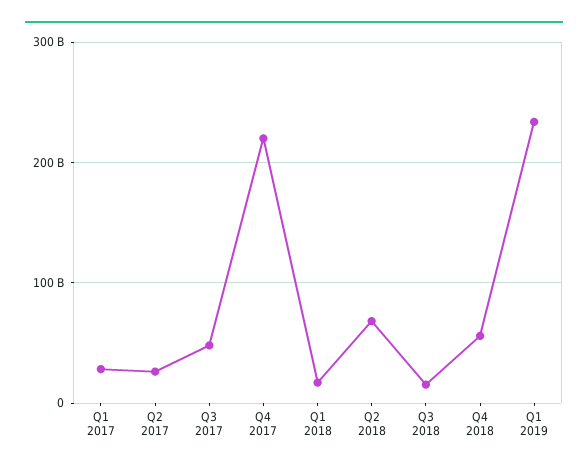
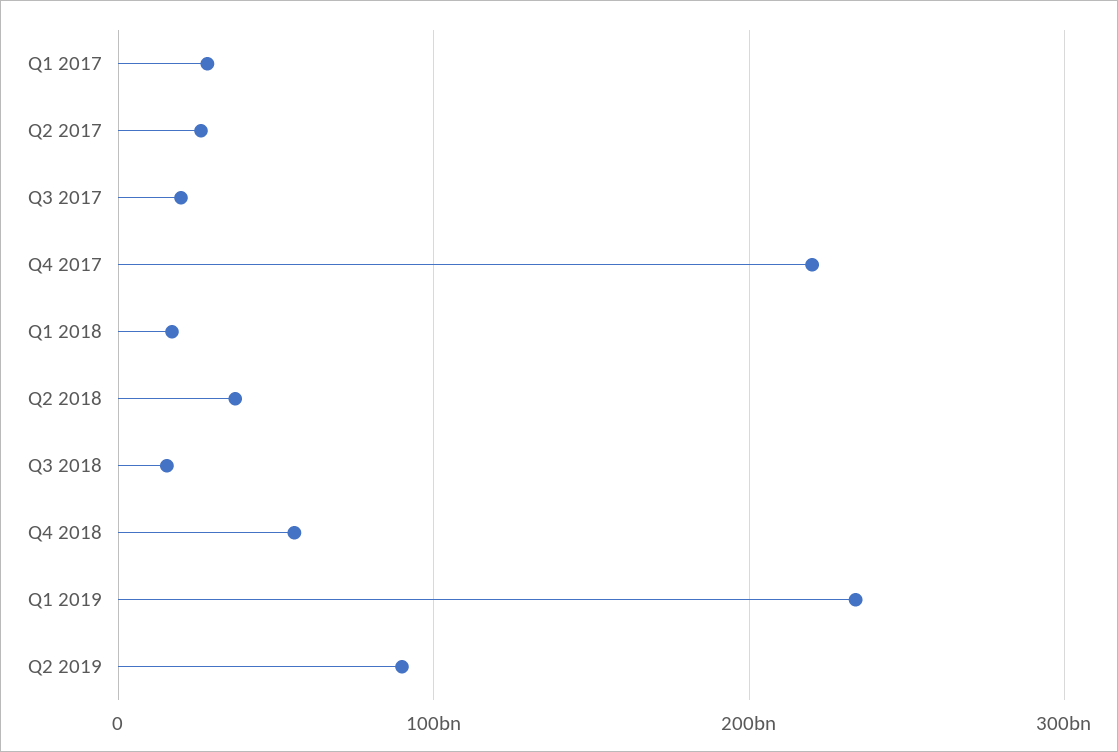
Q3 2017: 50000000000 -> 20000000000
Q2 2018: 70000000000 -> 40000000000
Q2 2019: none -> 90000000000

